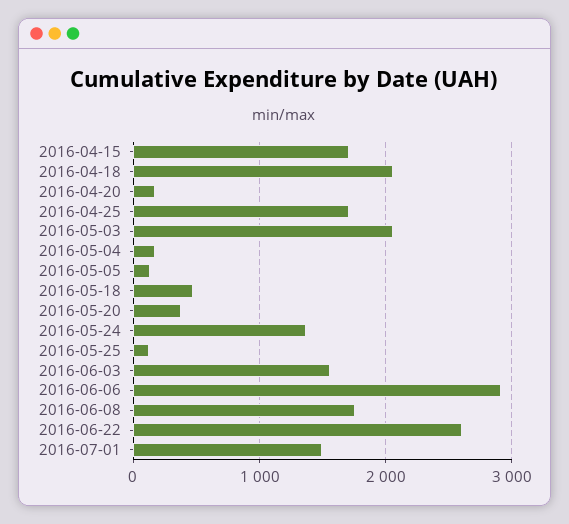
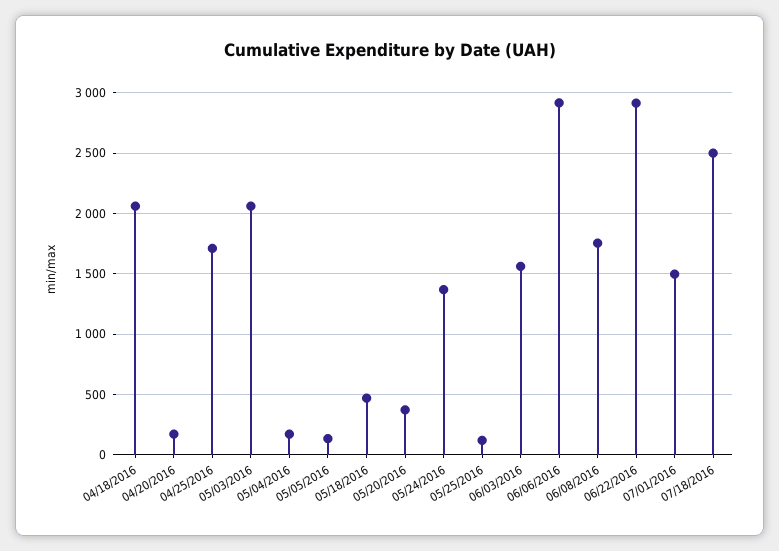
2016-04-15: 1700 -> none
2016-06-22: 2600 -> 2900
07/18/2016: none -> 2500

